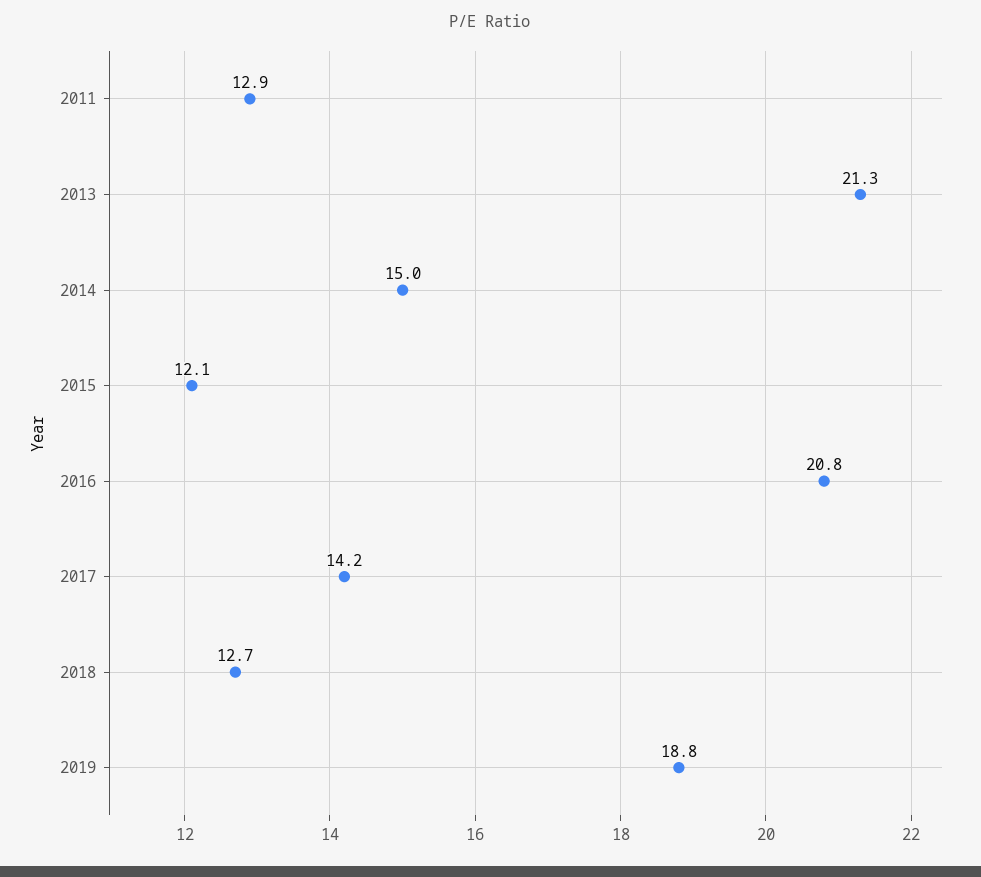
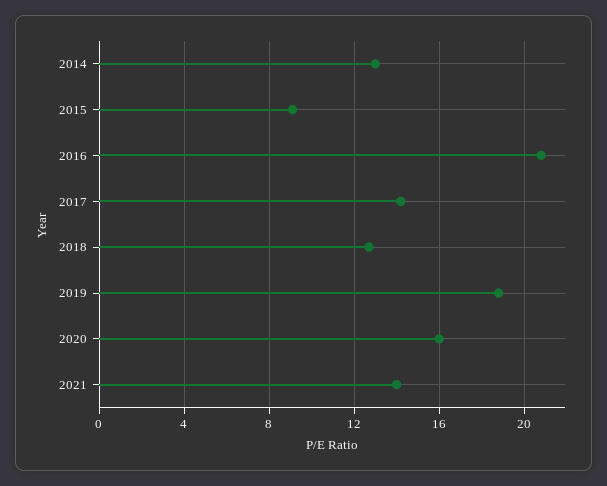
2011: 12.9 -> none
2013: 21.3 -> none
2014: 15 -> 13
2015: 12.1 -> 9
2020: none -> 16
2021: none -> 14

